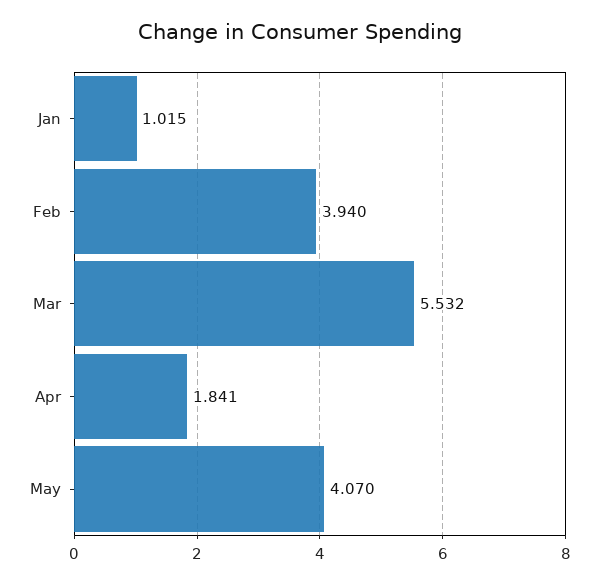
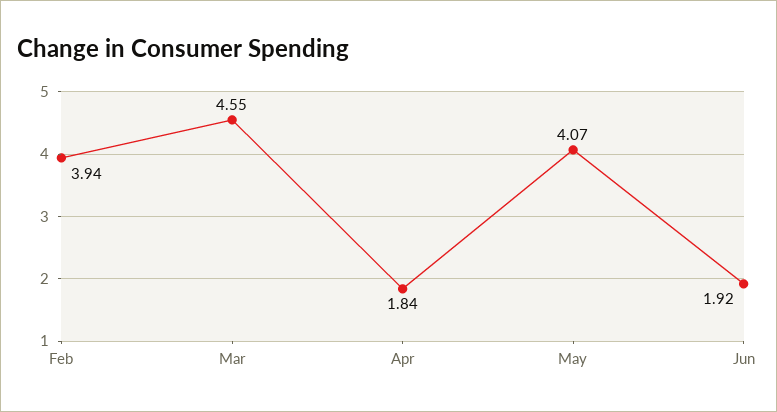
Jan: 1.015 -> none
Mar: 5.532 -> 4.55
Jun: none -> 1.92

